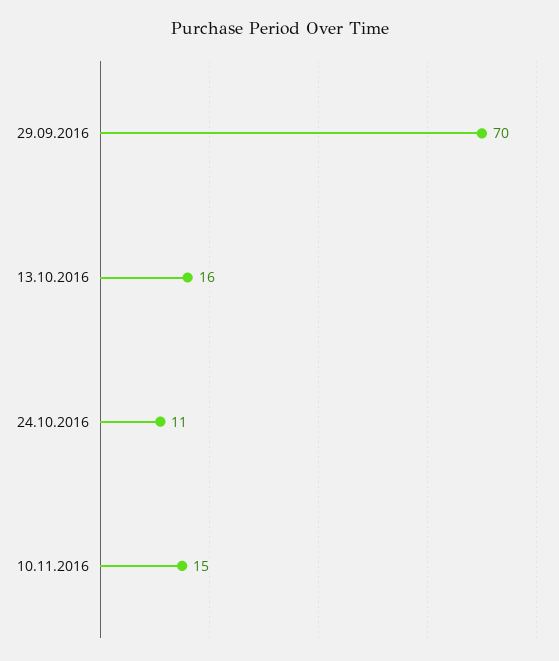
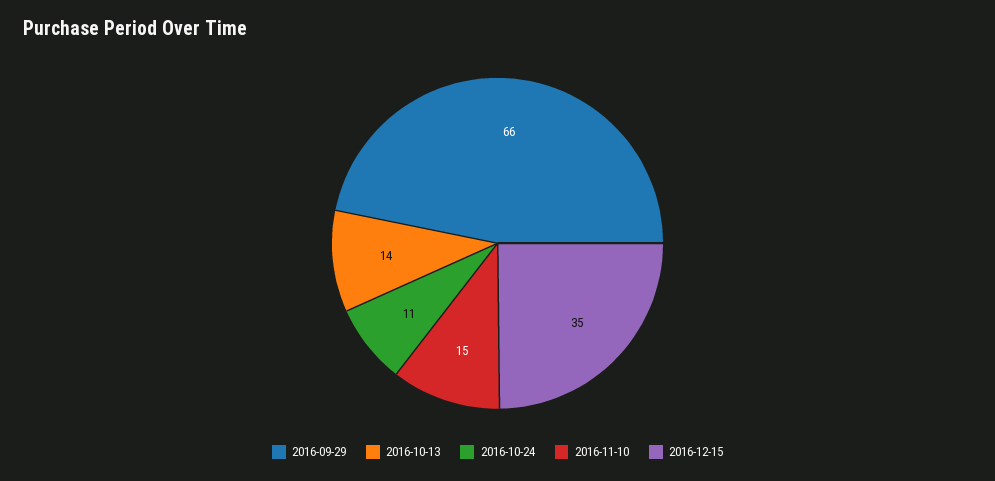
29.09.2016: 70 -> 66
13.10.2016: 16 -> 14
2016-12-15: none -> 35

